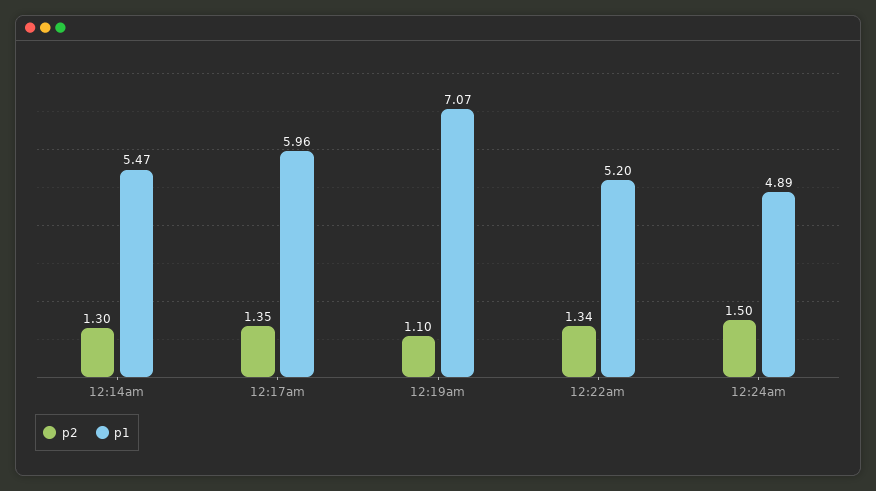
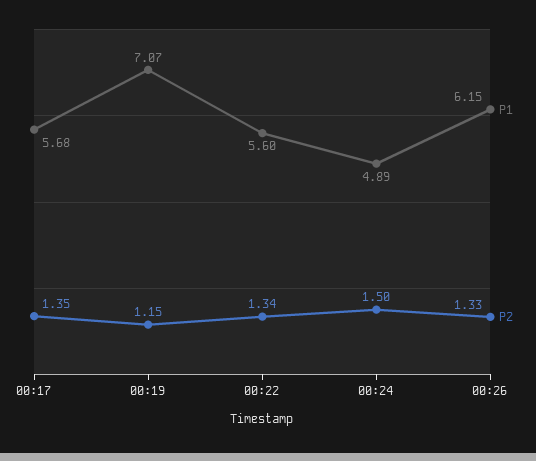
p2, 12:14am: 1.3 -> none
p1, 12:14am: 5.47 -> none
p1, 12:17am: 5.96 -> 5.68
p2, 12:19am: 1.1 -> 1.15
p1, 12:22am: 5.2 -> 5.6
p1, 00:26: none -> 6.15
p2, 00:26: none -> 1.33

